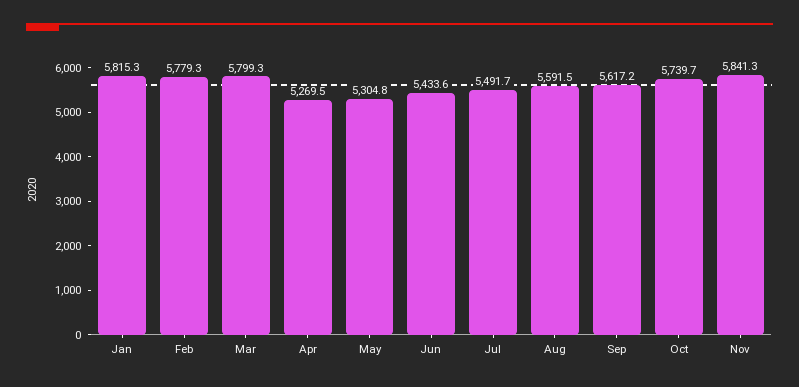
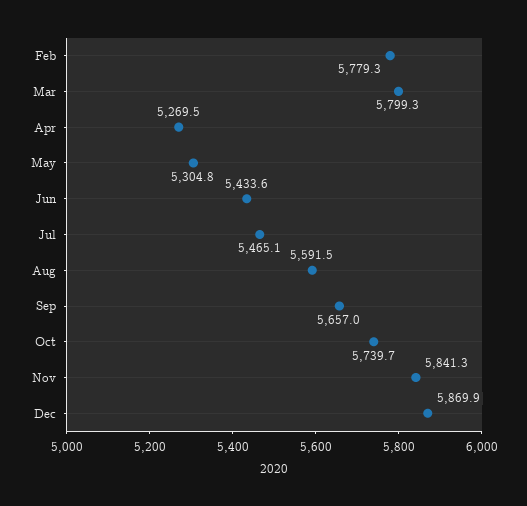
Jan: 5815.3 -> none
Jul: 5491.7 -> 5465.1
Sep: 5617.2 -> 5657
Dec: none -> 5869.9

